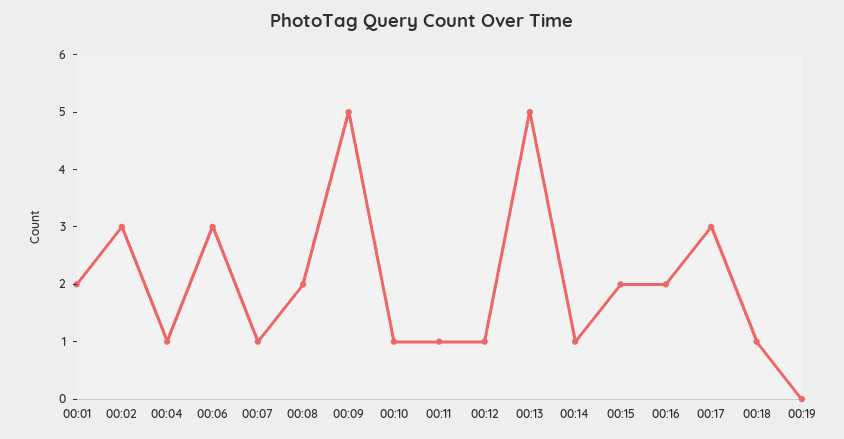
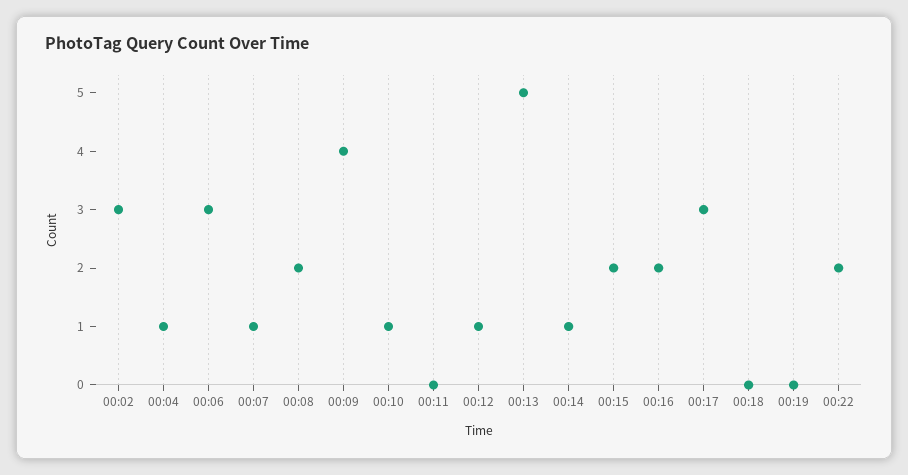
00:01: 2 -> none
00:09: 5 -> 4
00:11: 1 -> 0
00:18: 1 -> 0
00:22: none -> 2

